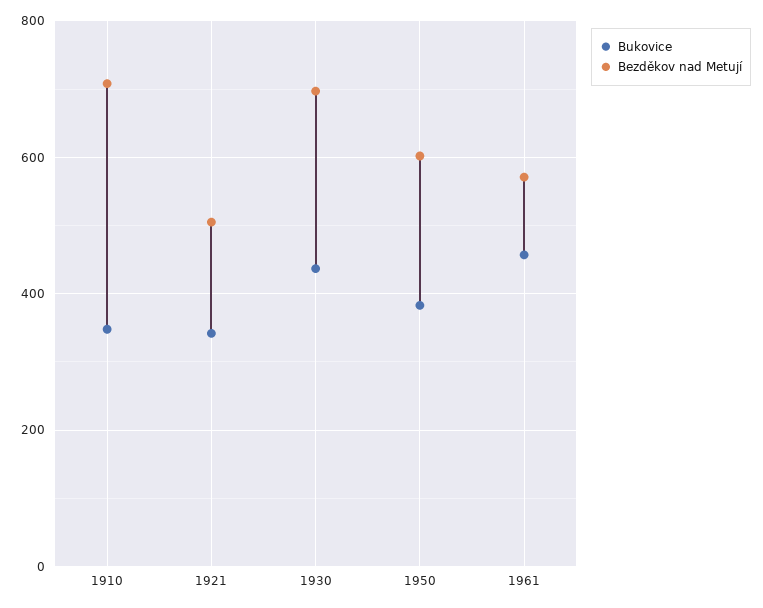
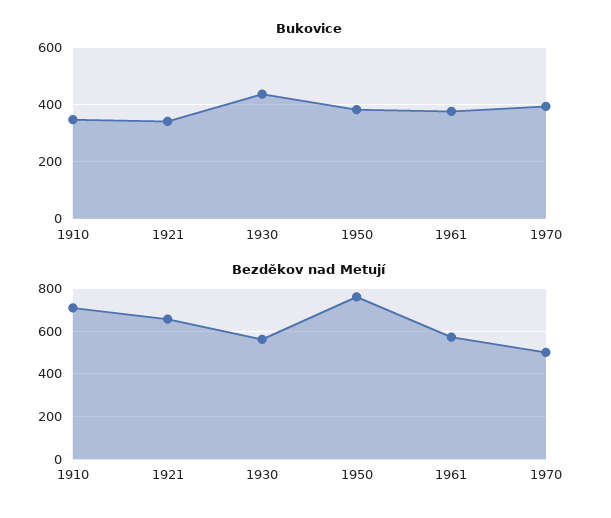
Bezděkov nad Metují, 1921: 500 -> 650
Bezděkov nad Metují, 1930: 700 -> 550
Bezděkov nad Metují, 1950: 600 -> 750
Bukovice, 1961: 460 -> 375
Bukovice, 1970: none -> 400
Bezděkov nad Metují, 1970: none -> 500

